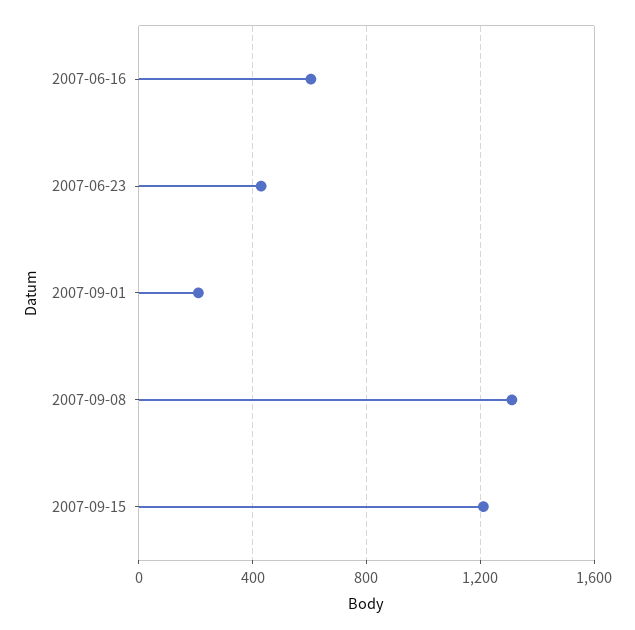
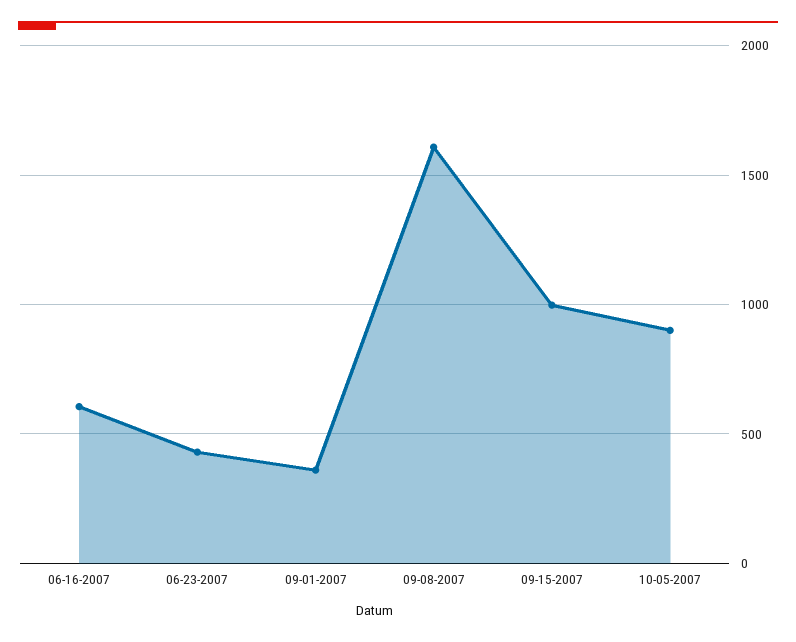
2007-09-01: 200 -> 350
2007-09-08: 1300 -> 1600
2007-09-15: 1200 -> 1000
10-05-2007: none -> 900

